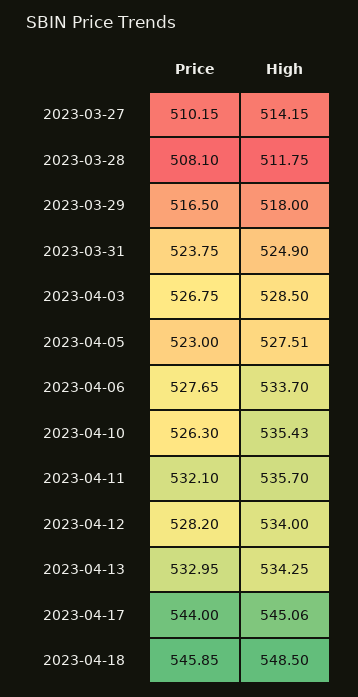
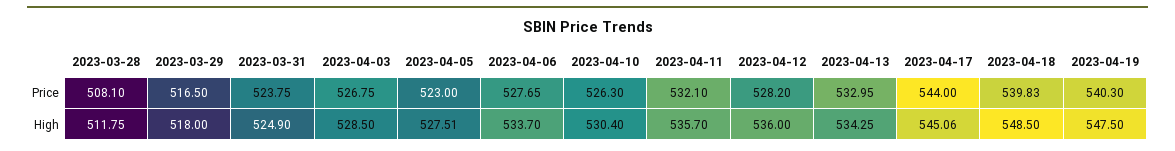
Price, 2023-03-27: 510.15 -> none
High, 2023-03-27: 514.15 -> none
High, 2023-04-10: 535.43 -> 530.4
High, 2023-04-12: 534 -> 536
Price, 2023-04-18: 545.85 -> 539.83
Price, 2023-04-19: none -> 540.3
High, 2023-04-19: none -> 547.5

